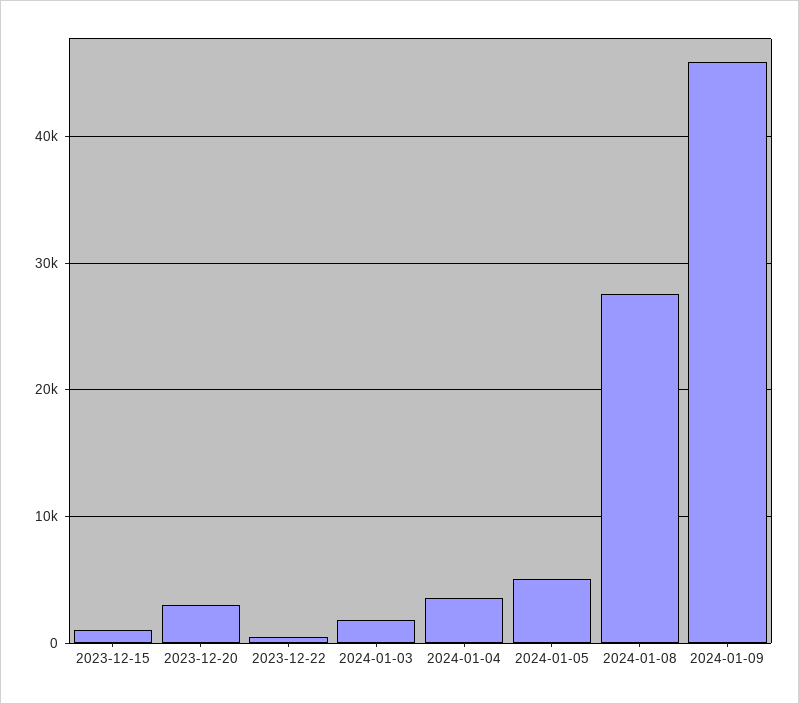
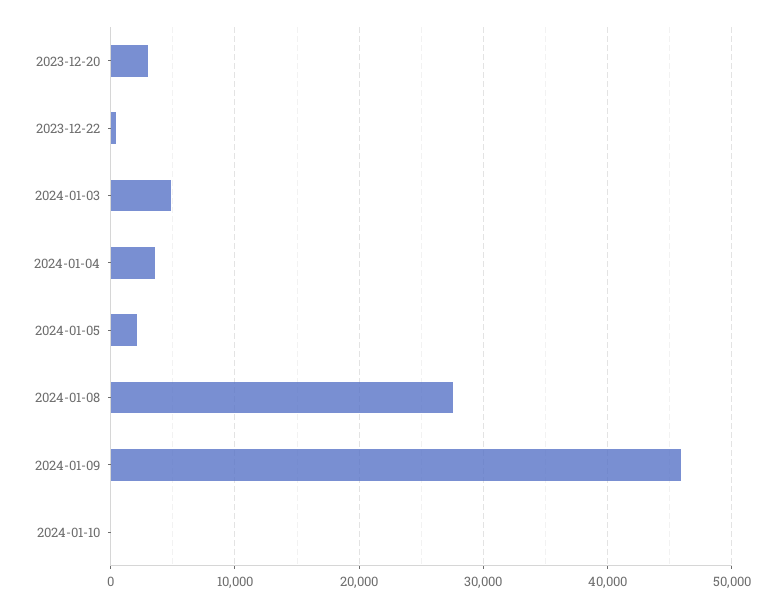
2023-12-15: 1000 -> none
2024-01-03: 2000 -> 5000
2024-01-05: 5000 -> 2000
2024-01-10: none -> 0

